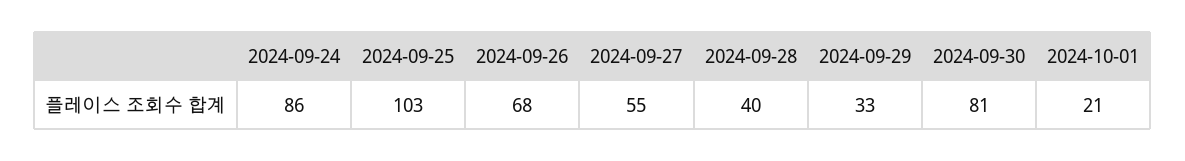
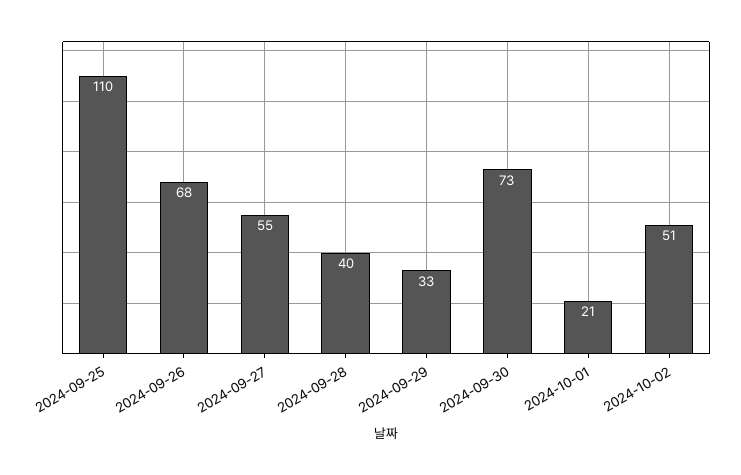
2024-09-24: 86 -> none
2024-09-25: 103 -> 110
2024-09-30: 81 -> 73
2024-10-02: none -> 51

